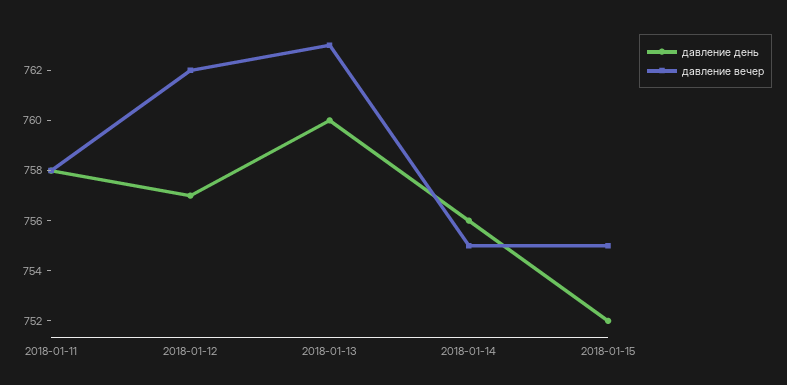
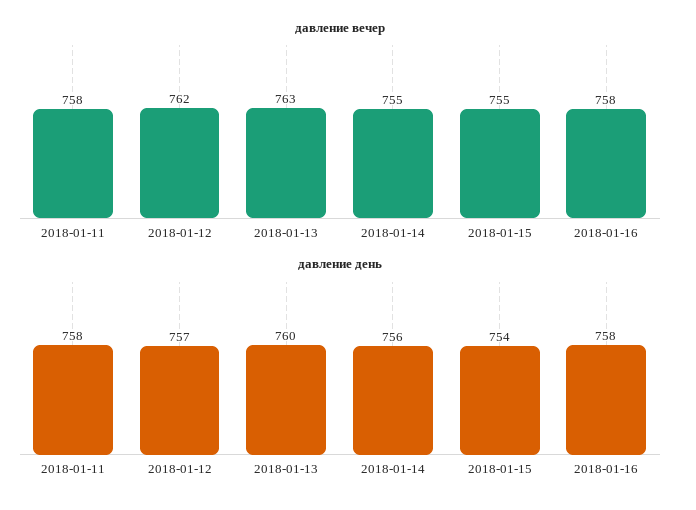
давление день, 2018-01-15: 752 -> 754
давление вечер, 2018-01-16: none -> 758
давление день, 2018-01-16: none -> 758

